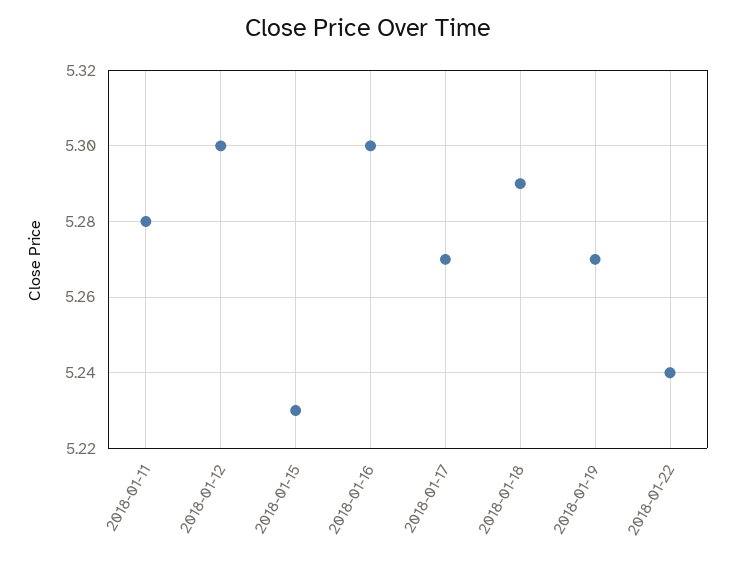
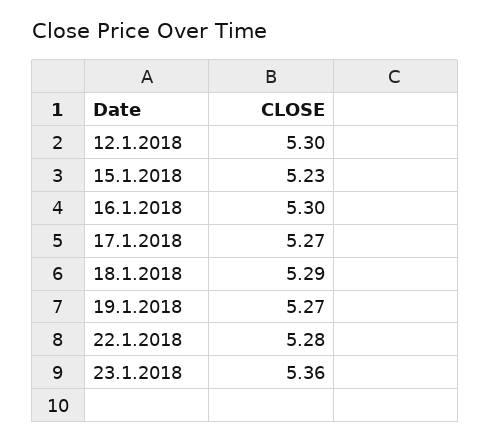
2018-01-11: 5.28 -> none
2018-01-22: 5.24 -> 5.28
23.1.2018: none -> 5.36

